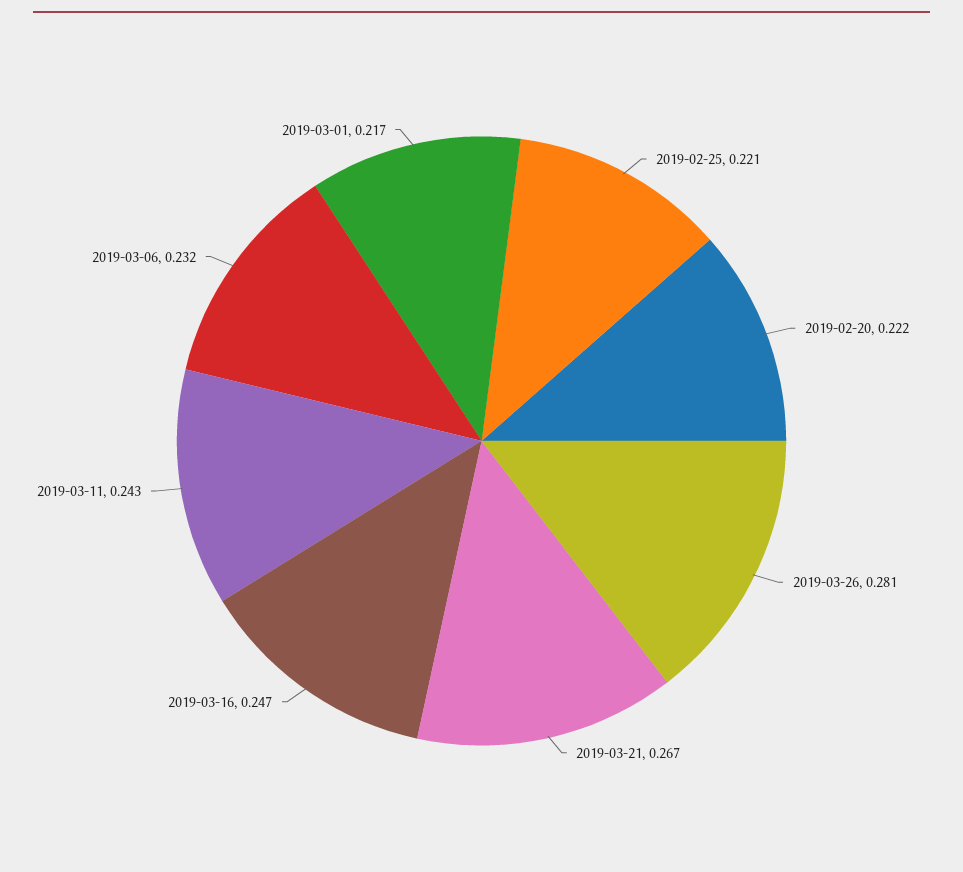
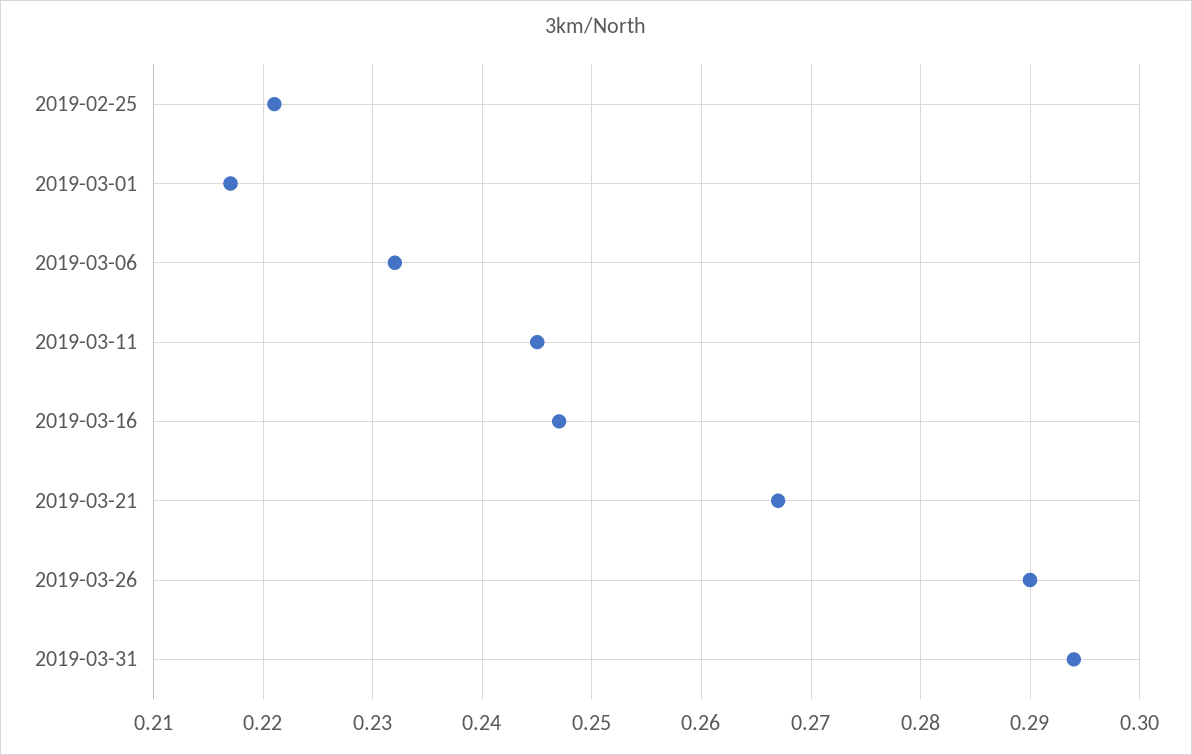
2019-02-20: 0.222 -> none
2019-03-26: 0.281 -> 0.29
2019-03-11: 0.243 -> 0.245
2019-03-31: none -> 0.294

